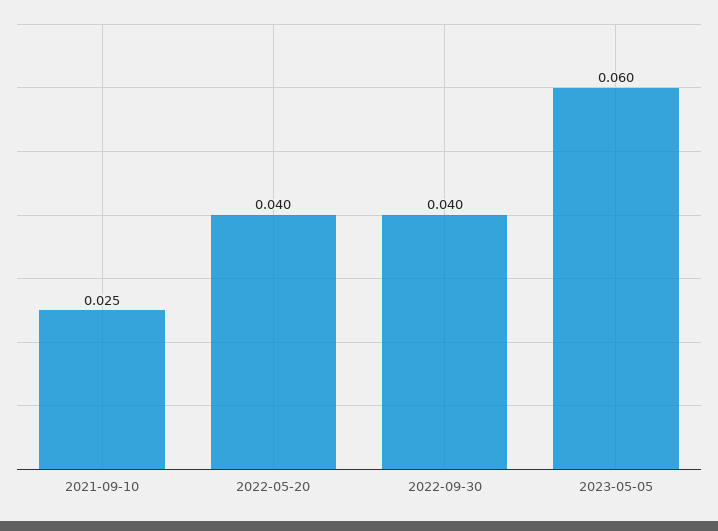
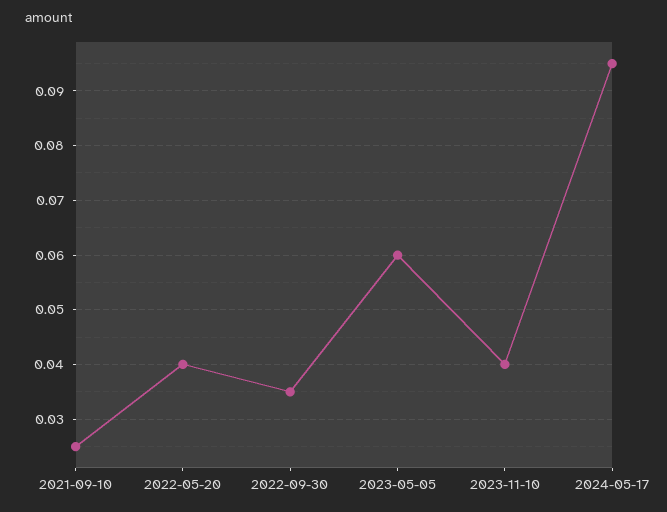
2022-09-30: 0.04 -> 0.035
2023-11-10: none -> 0.04
2024-05-17: none -> 0.095

